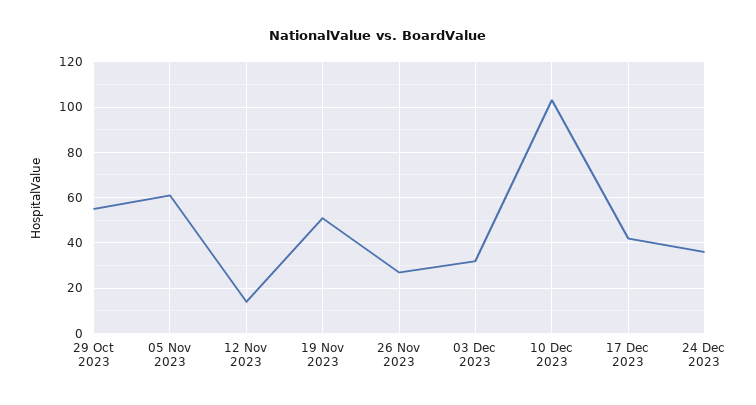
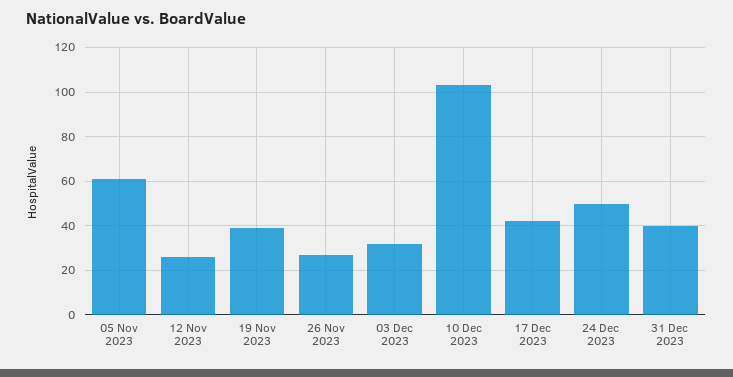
29 Oct 2023: 55 -> none
12 Nov 2023: 15 -> 25
19 Nov 2023: 50 -> 40
24 Dec 2023: 35 -> 50
31 Dec 2023: none -> 40

